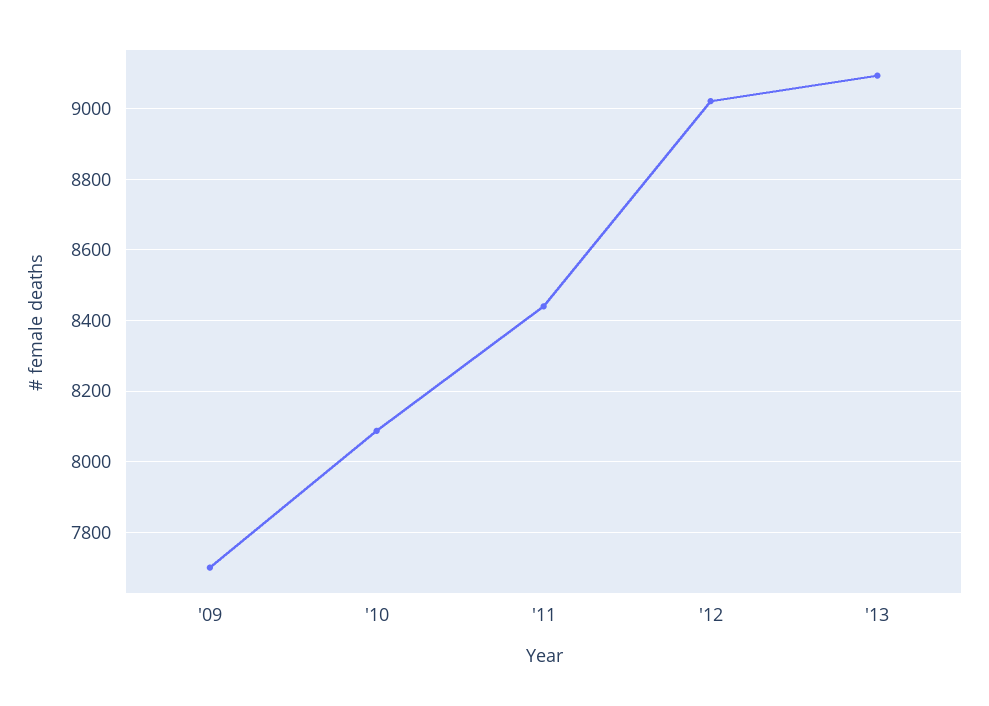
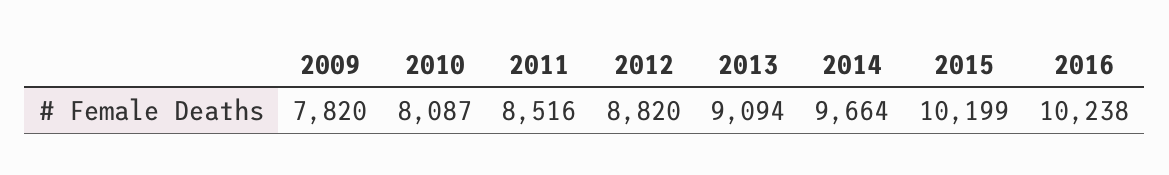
'09: 7700 -> 7820
'11: 8440 -> 8516
'12: 9020 -> 8820
2014: none -> 9664
2015: none -> 10199
2016: none -> 10238

